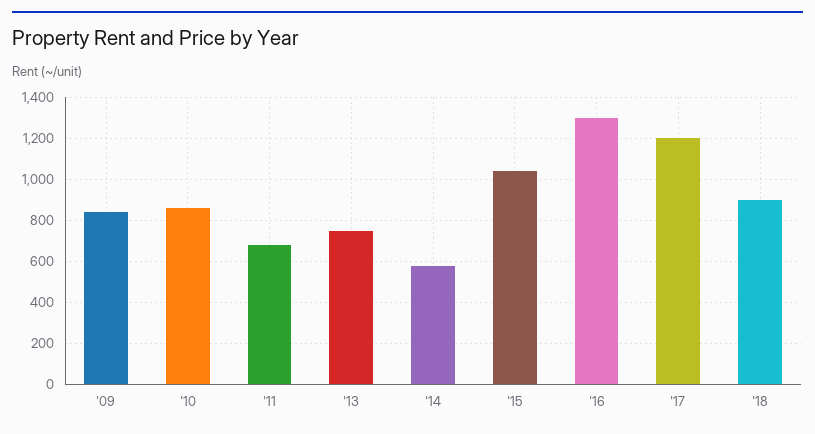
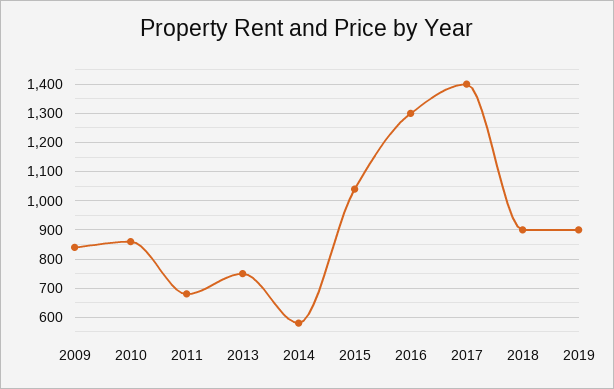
'17: 1200 -> 1400
2019: none -> 900

